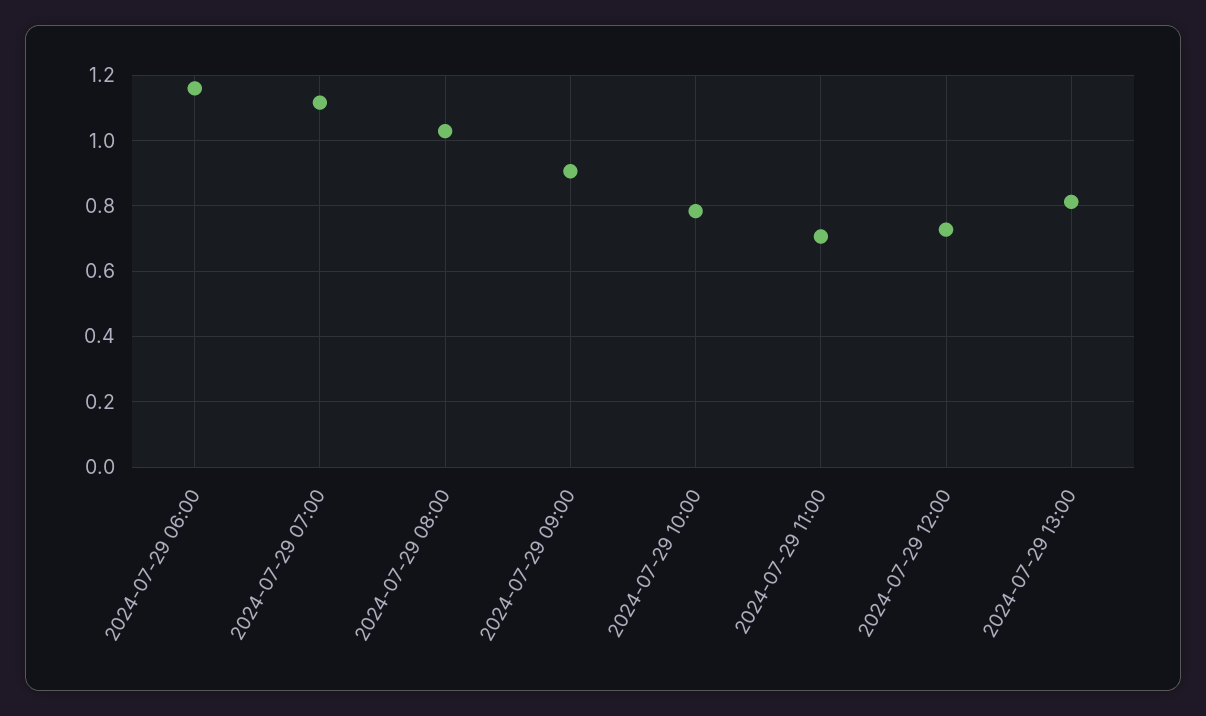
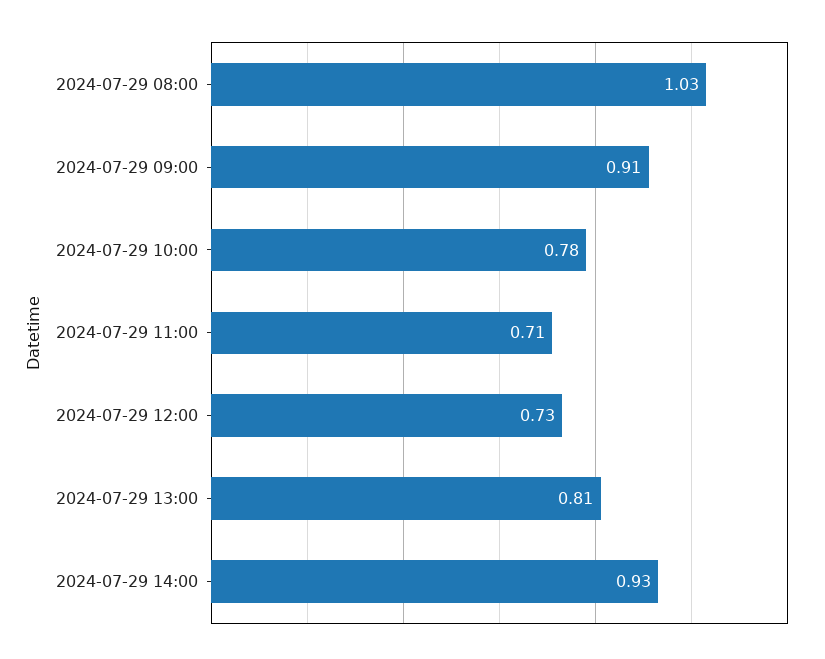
2024-07-29 06:00: 1.16 -> none
2024-07-29 07:00: 1.12 -> none
2024-07-29 14:00: none -> 0.93

